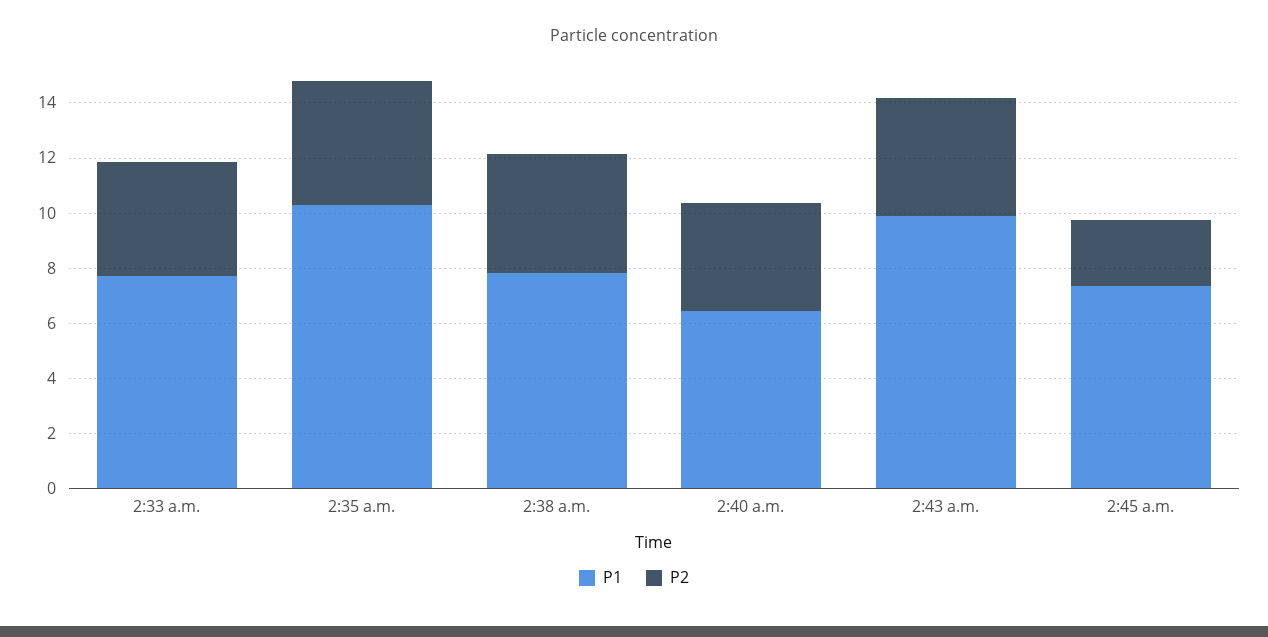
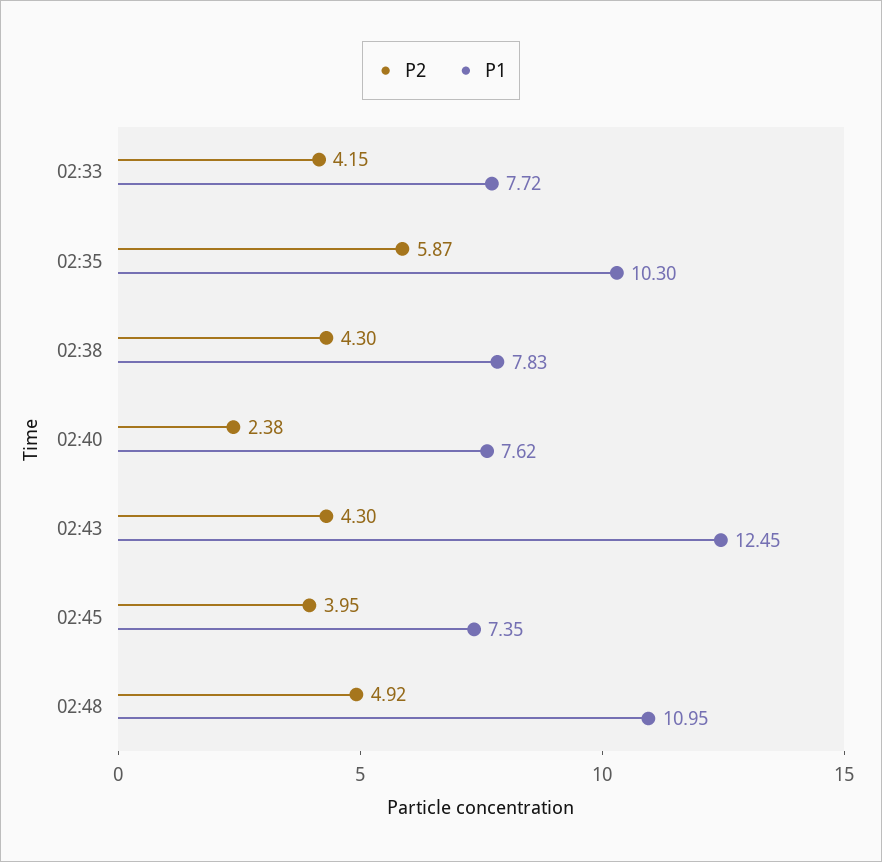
P2, 2:35 a.m.: 4.5 -> 5.87
P1, 2:40 a.m.: 6.5 -> 7.62
P2, 2:40 a.m.: 4 -> 2.38
P1, 2:43 a.m.: 10 -> 12.45
P2, 2:45 a.m.: 2.5 -> 3.95
P2, 02:48: none -> 4.92
P1, 02:48: none -> 10.95

